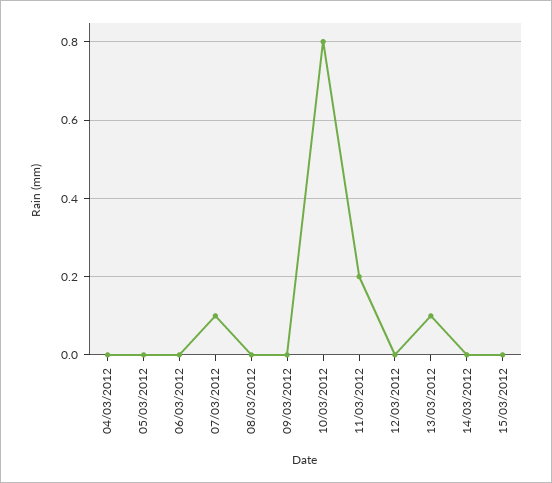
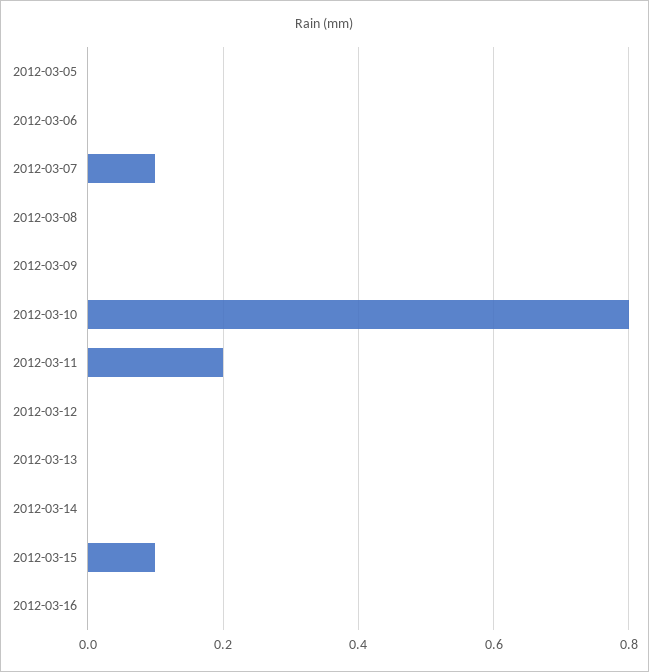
04/03/2012: 0 -> none
13/03/2012: 0.1 -> 0
15/03/2012: 0 -> 0.1
2012-03-16: none -> 0

